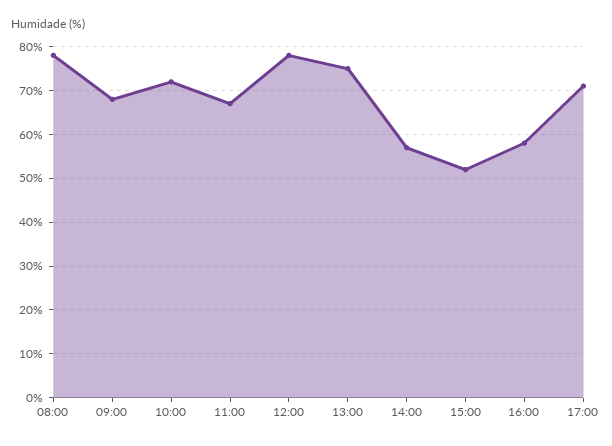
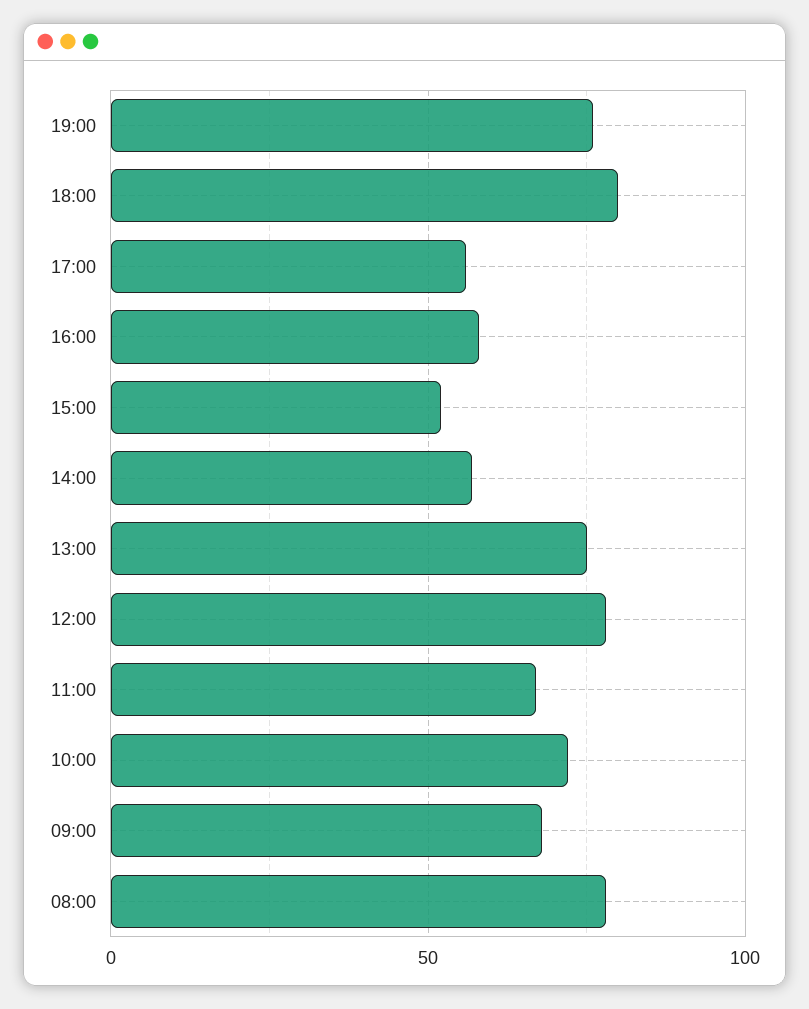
17:00: 70 -> 55
19:00: none -> 75
18:00: none -> 80

